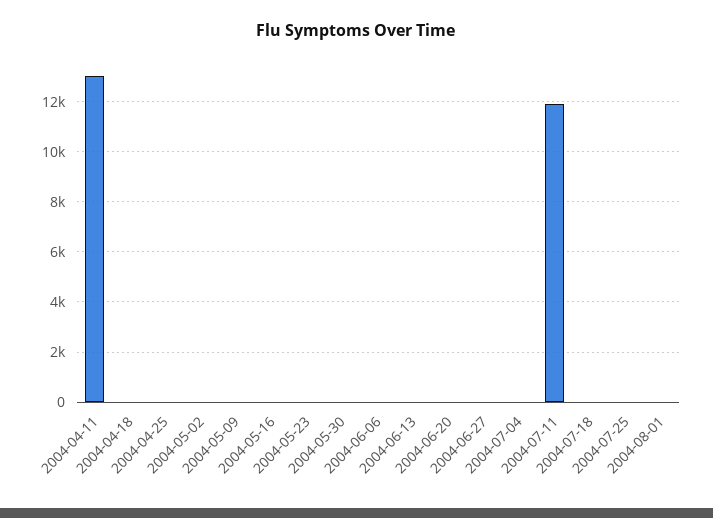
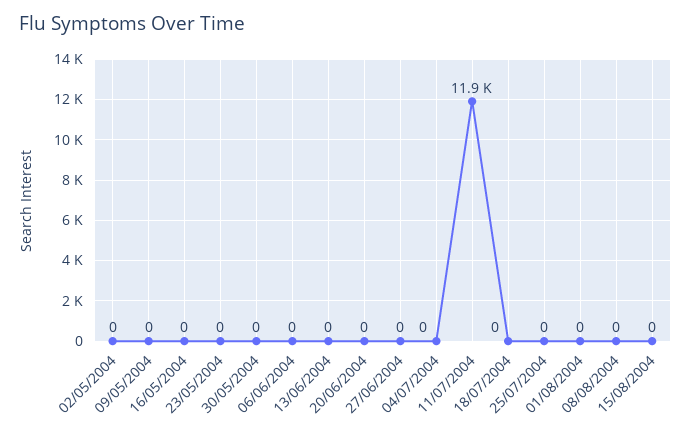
2004-04-11: 13000 -> none
2004-04-18: 0 -> none
2004-04-25: 0 -> none
08/08/2004: none -> 0
15/08/2004: none -> 0

